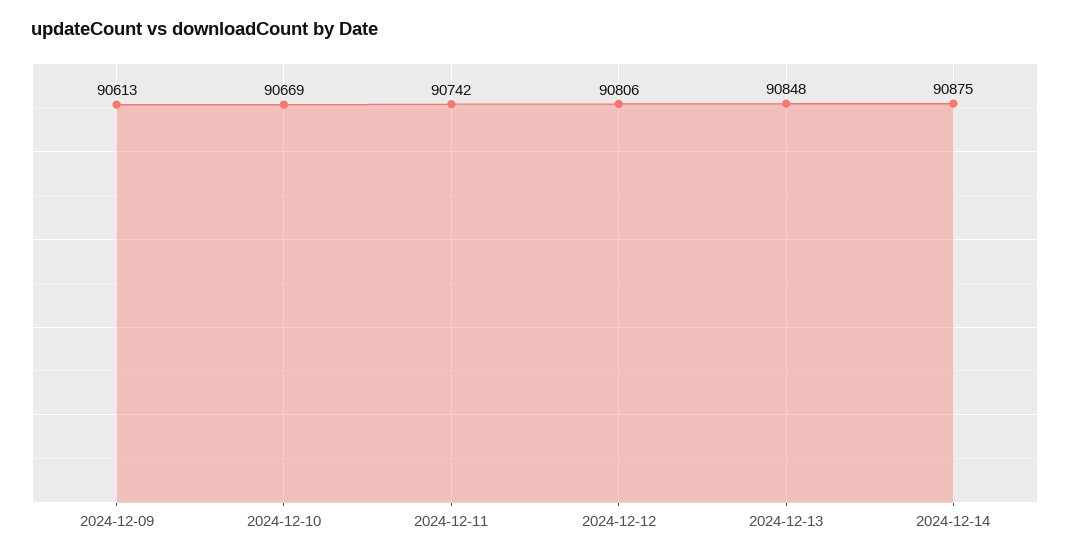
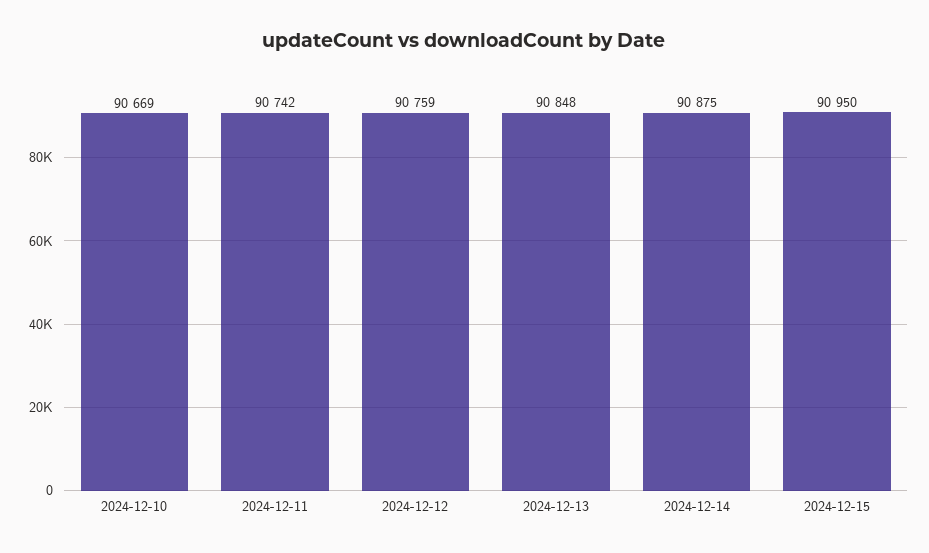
2024-12-09: 90613 -> none
2024-12-12: 90806 -> 90759
2024-12-15: none -> 90950

